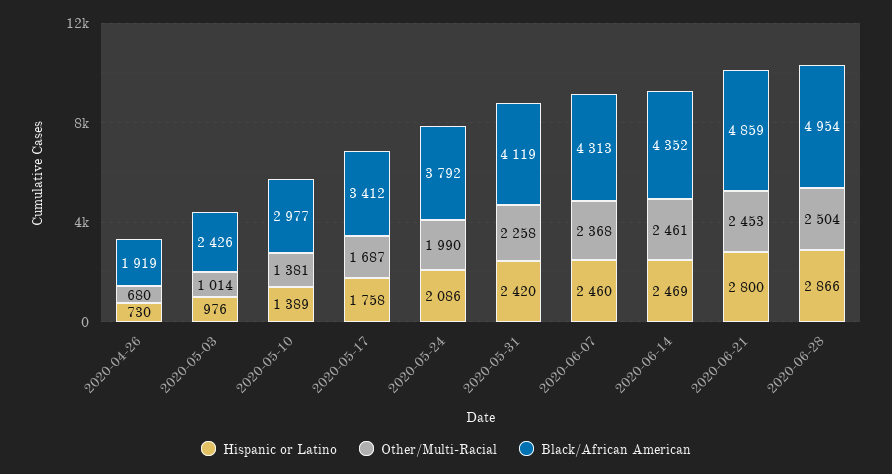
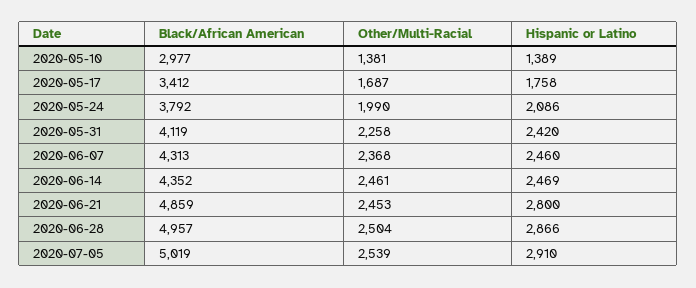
Hispanic or Latino, 2020-04-26: 730 -> none
Other/Multi-Racial, 2020-04-26: 680 -> none
Black/African American, 2020-04-26: 1919 -> none
Hispanic or Latino, 2020-05-03: 976 -> none
Other/Multi-Racial, 2020-05-03: 1014 -> none
Black/African American, 2020-05-03: 2426 -> none
Black/African American, 2020-06-28: 4954 -> 4957
Black/African American, 2020-07-05: none -> 5019
Other/Multi-Racial, 2020-07-05: none -> 2539
Hispanic or Latino, 2020-07-05: none -> 2910

